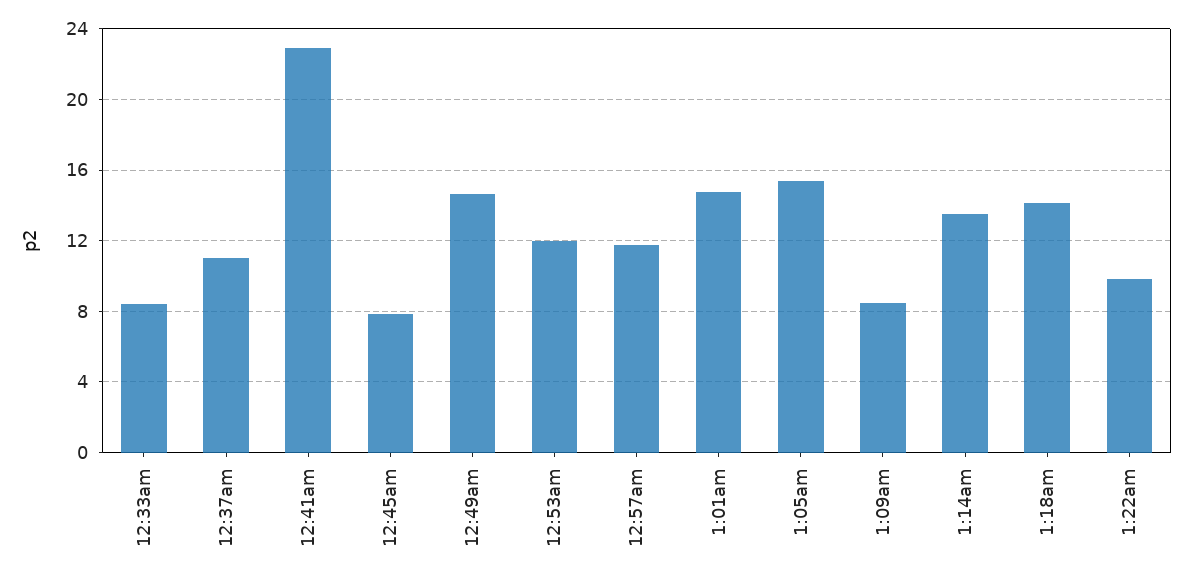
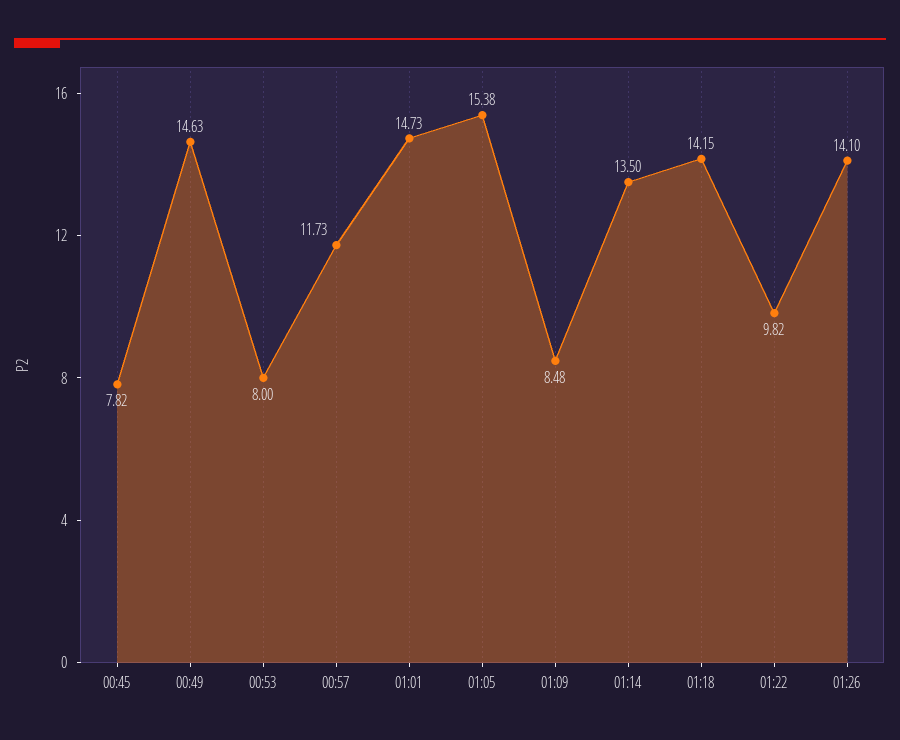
12:33am: 8.5 -> none
12:37am: 11 -> none
12:41am: 23 -> none
12:53am: 12 -> 8
01:26: none -> 14.1

